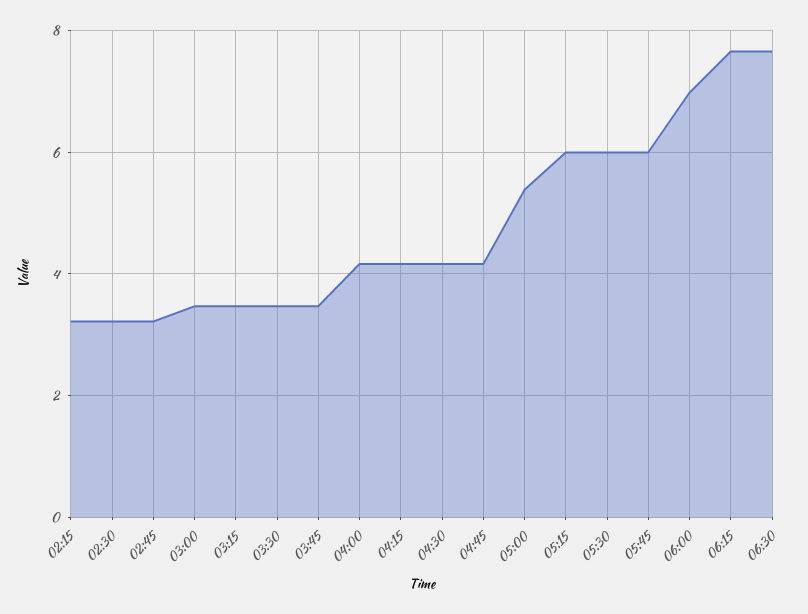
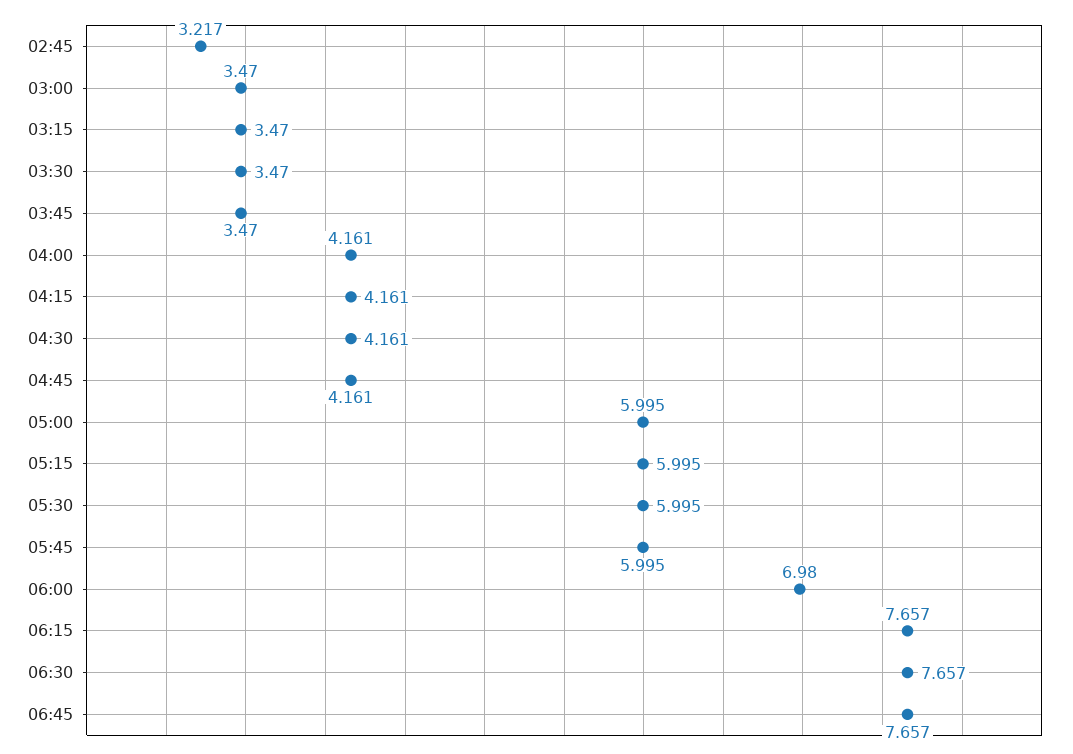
02:15: 3.2 -> none
02:30: 3.2 -> none
05:00: 5.4 -> 5.995
06:45: none -> 7.657

